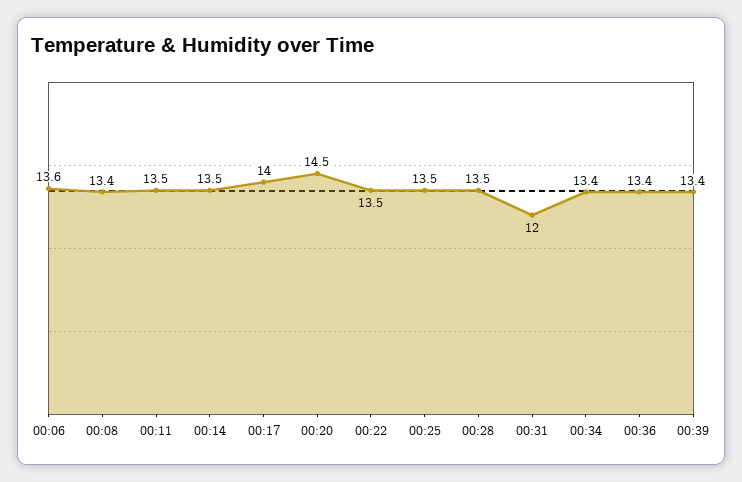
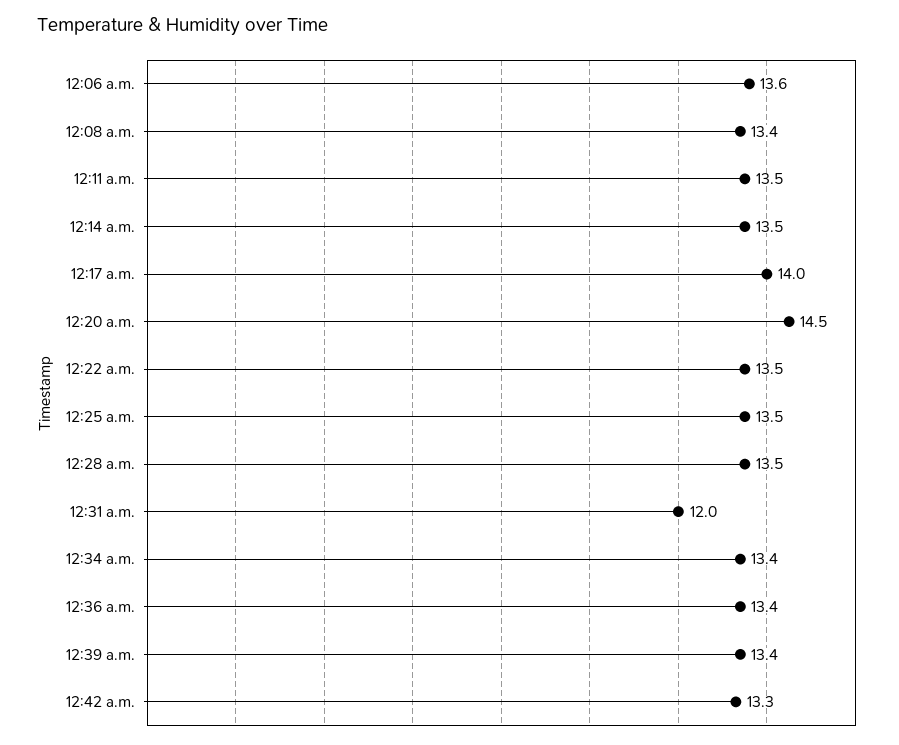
12:42 a.m.: none -> 13.3

